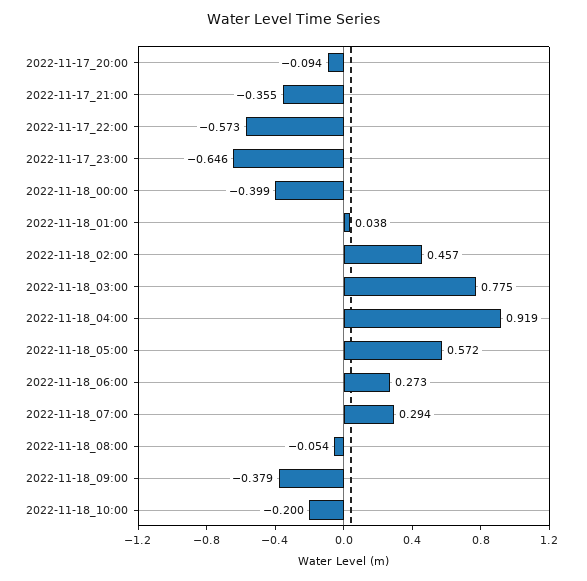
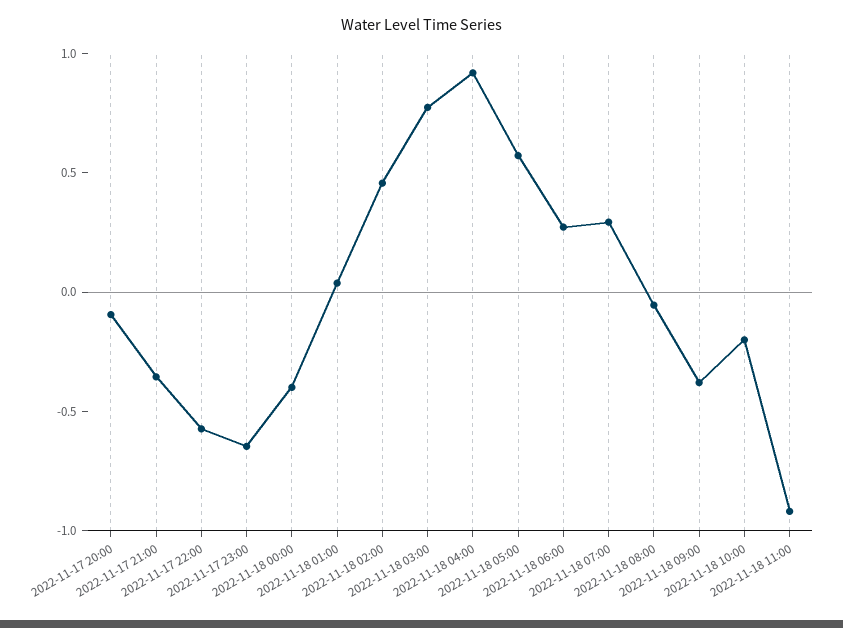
2022-11-18 11:00: none -> -0.9

